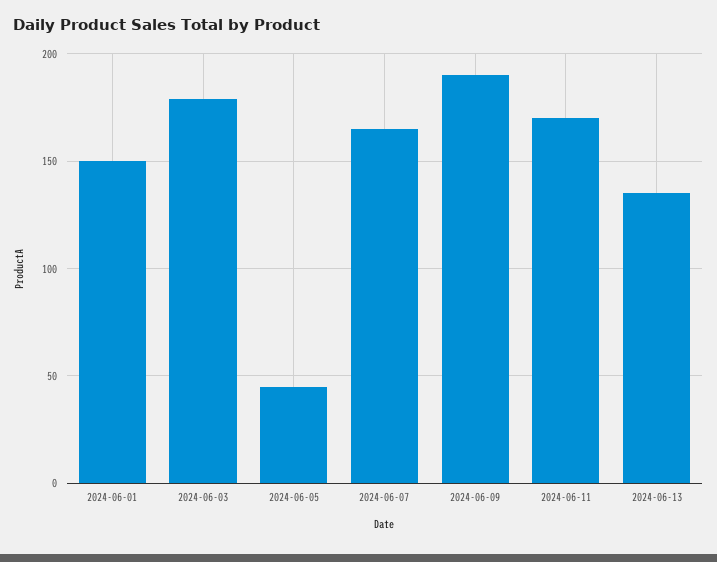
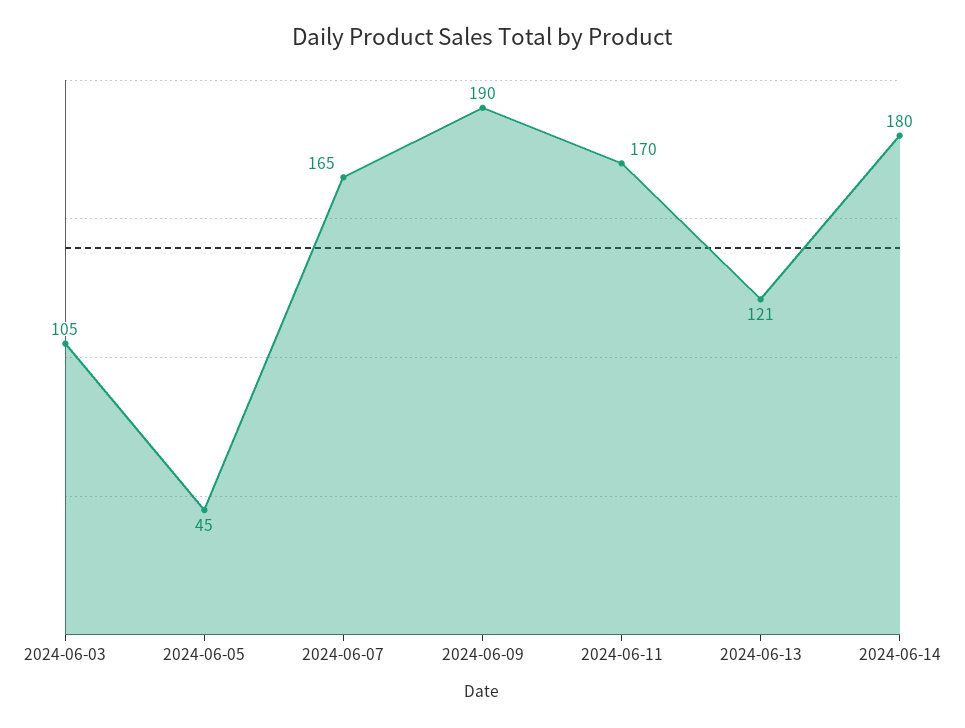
2024-06-01: 150 -> none
2024-06-03: 180 -> 105
2024-06-13: 135 -> 121
2024-06-14: none -> 180

